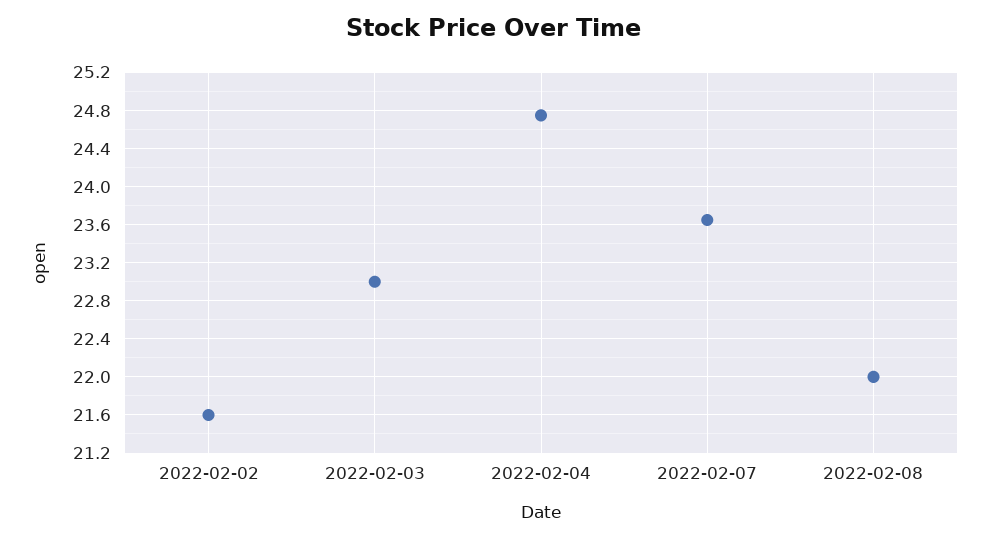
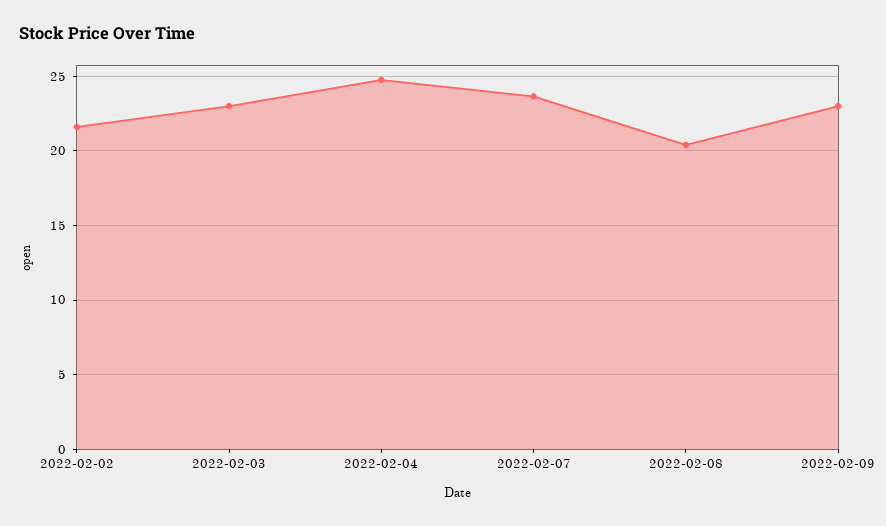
2022-02-08: 22 -> 20.5
2022-02-09: none -> 23

